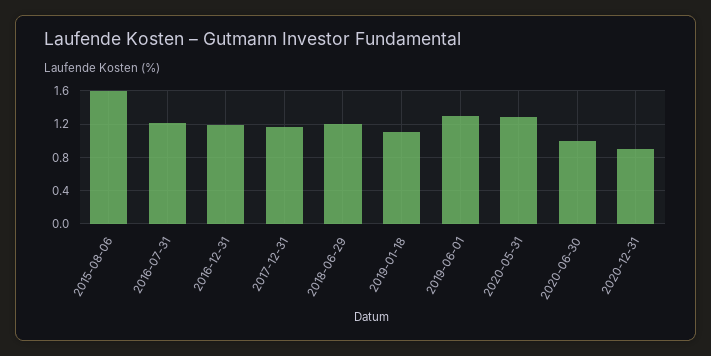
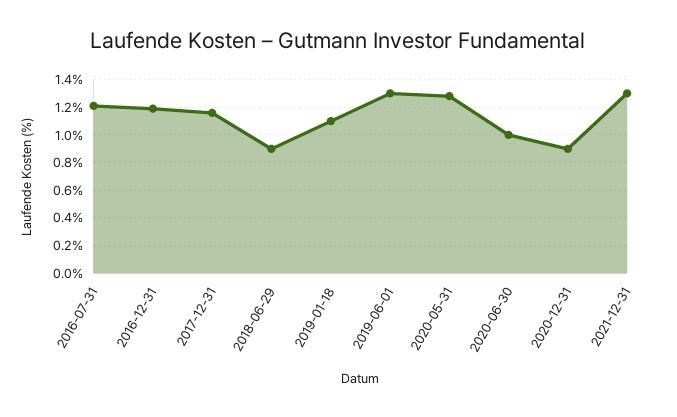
2015-08-06: 1.6 -> none
2018-06-29: 1.2 -> 0.9
2021-12-31: none -> 1.3

